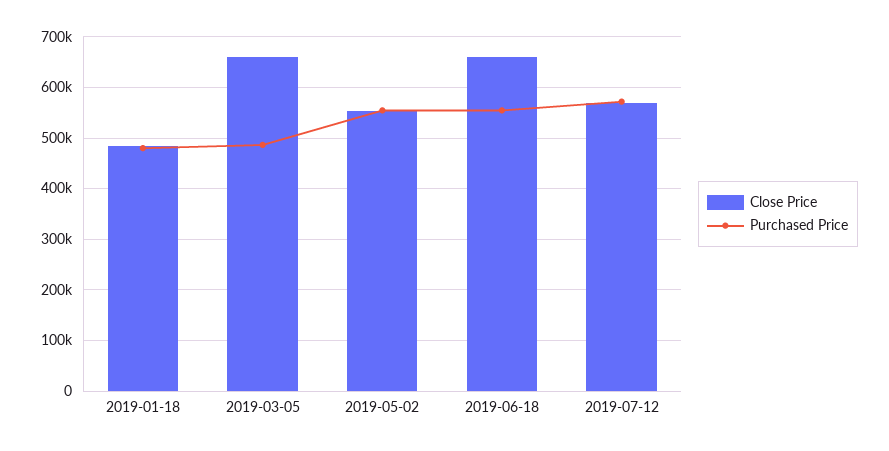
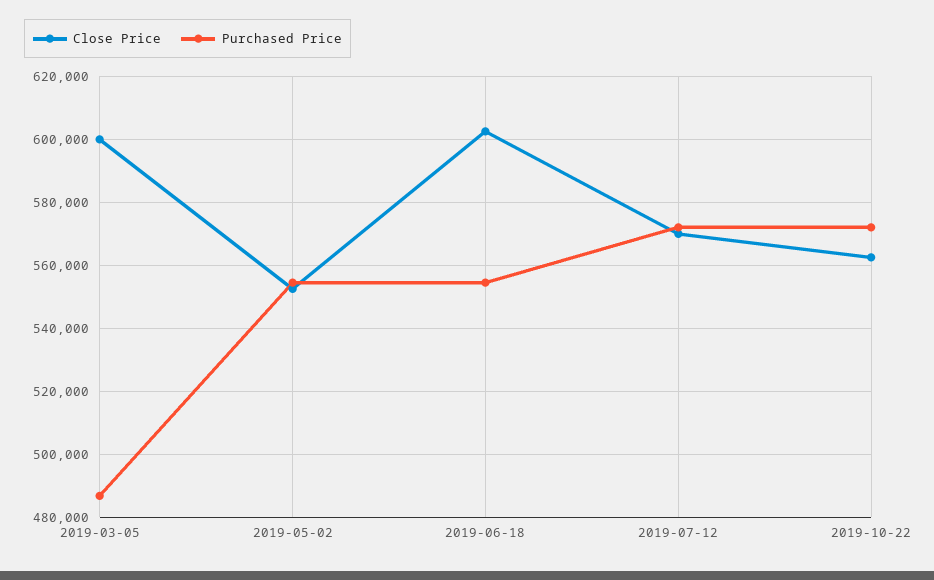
Close Price, 2019-01-18: 480000 -> none
Purchased Price, 2019-01-18: 480000 -> none
Close Price, 2019-03-05: 660000 -> 600000
Close Price, 2019-06-18: 660000 -> 602000
Close Price, 2019-10-22: none -> 562000
Purchased Price, 2019-10-22: none -> 572000

